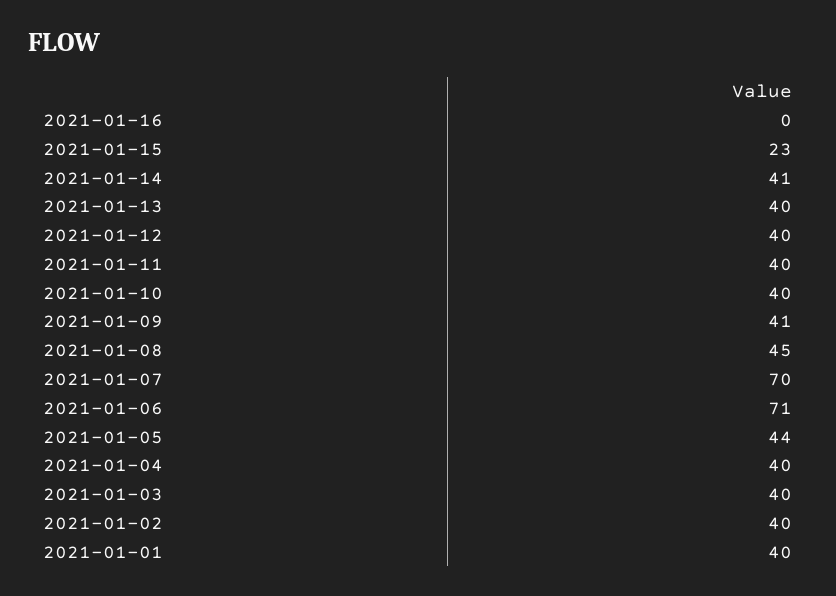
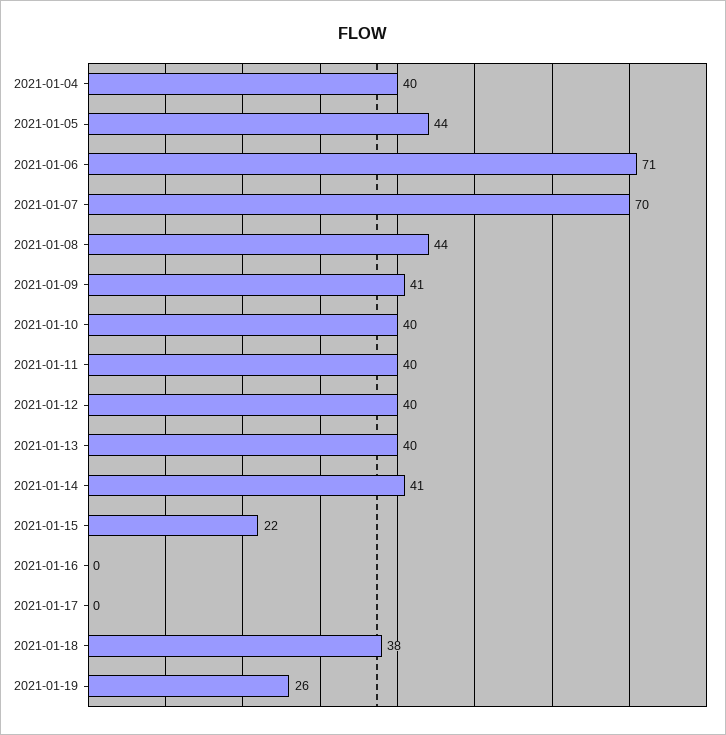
2021-01-15: 23 -> 22
2021-01-08: 45 -> 44
2021-01-03: 40 -> none
2021-01-02: 40 -> none
2021-01-01: 40 -> none
2021-01-17: none -> 0
2021-01-18: none -> 38
2021-01-19: none -> 26

